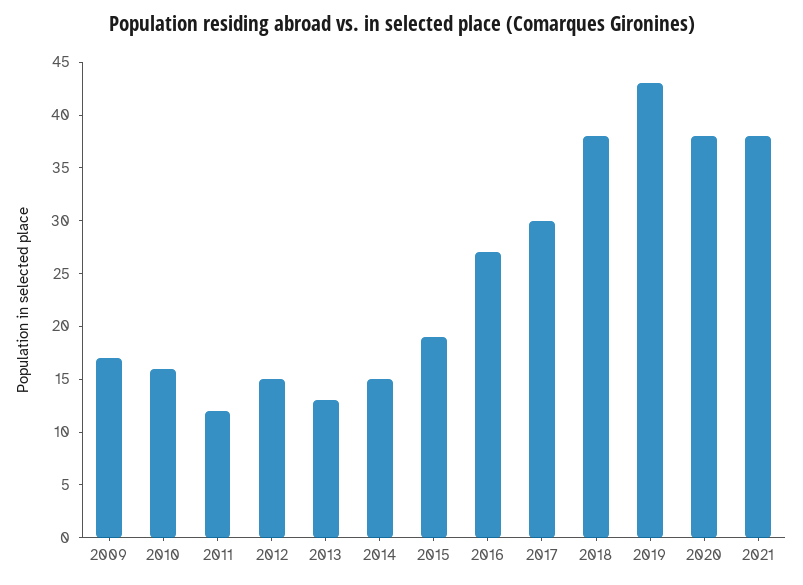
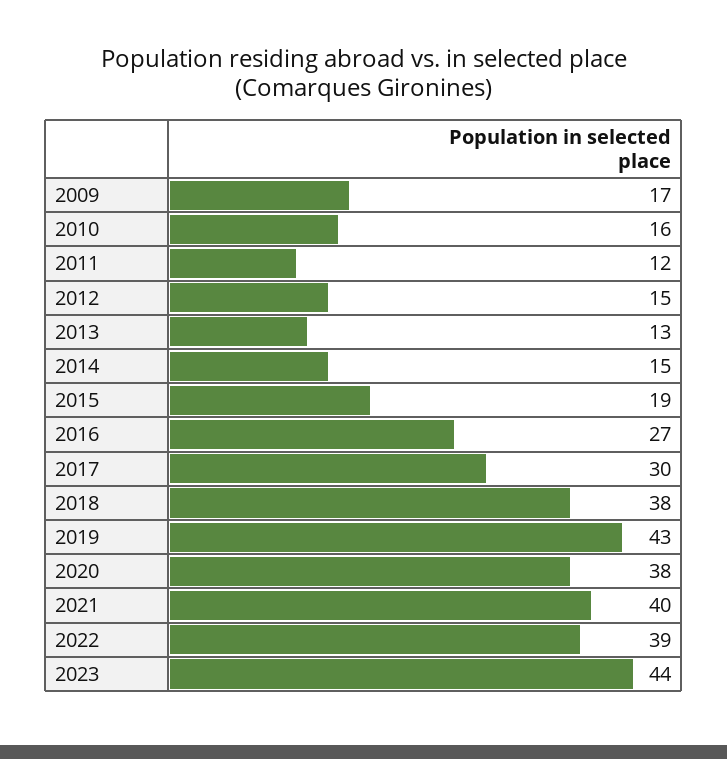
2021: 38 -> 40
2022: none -> 39
2023: none -> 44

